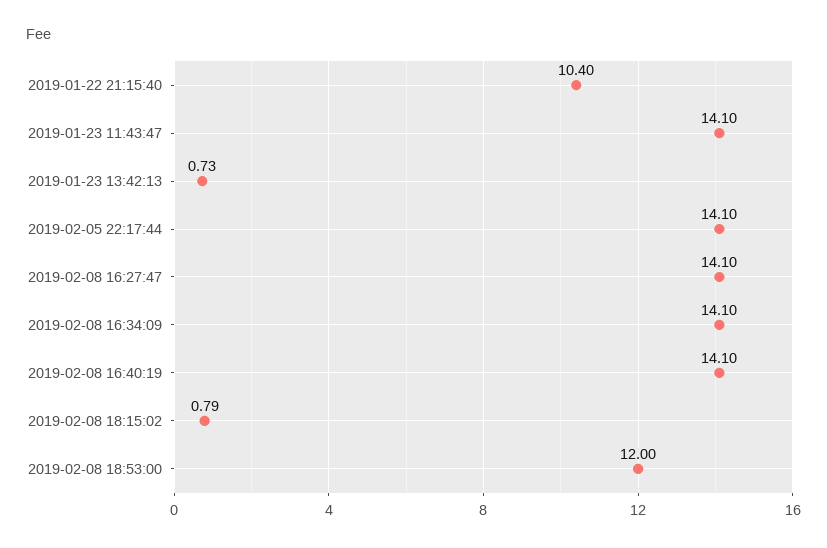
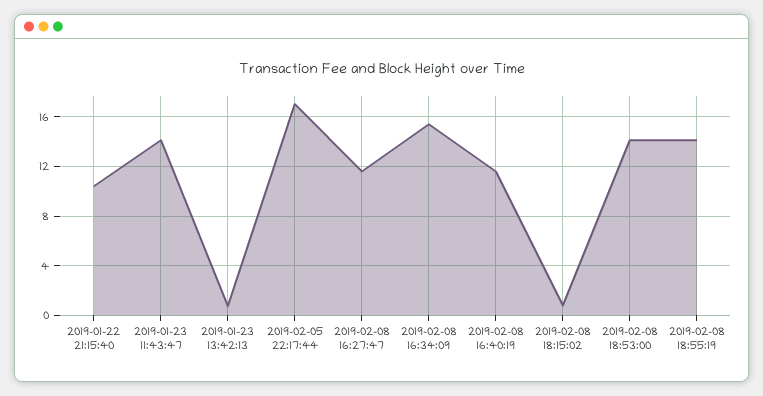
2019-02-05 22:17:44: 14.1 -> 17
2019-02-08 16:27:47: 14.1 -> 11.5
2019-02-08 16:34:09: 14.1 -> 15.5
2019-02-08 16:40:19: 14.1 -> 11.5
2019-02-08 18:53:00: 12 -> 14
2019-02-08 18:55:19: none -> 14

